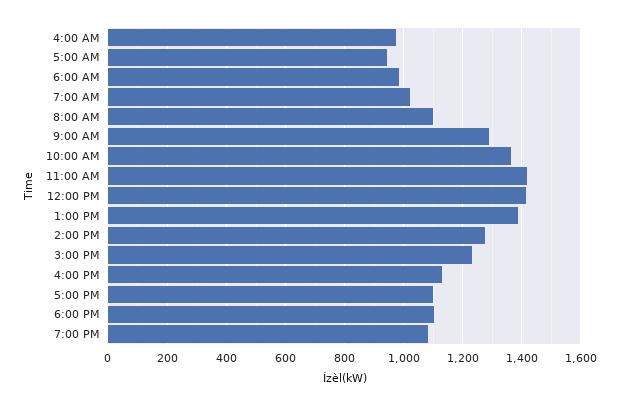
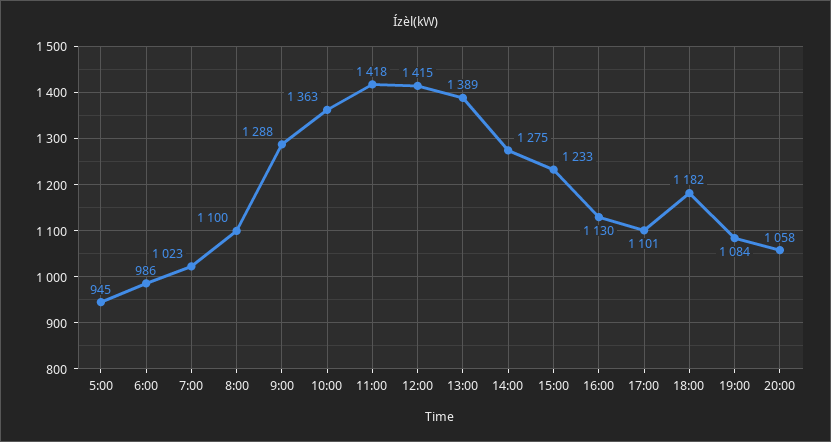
4:00 AM: 975 -> none
6:00 PM: 1100 -> 1182
20:00: none -> 1058

